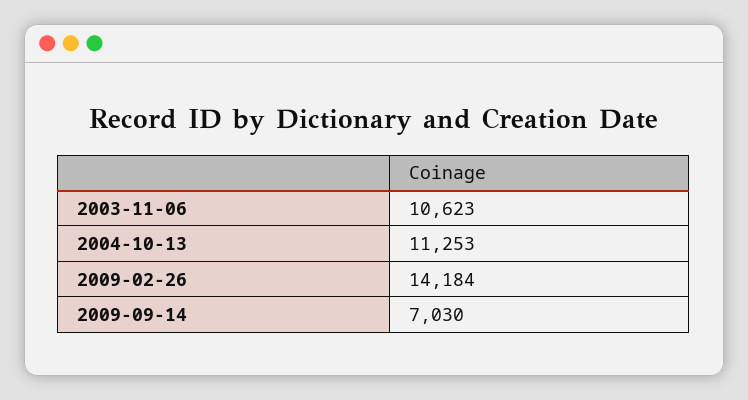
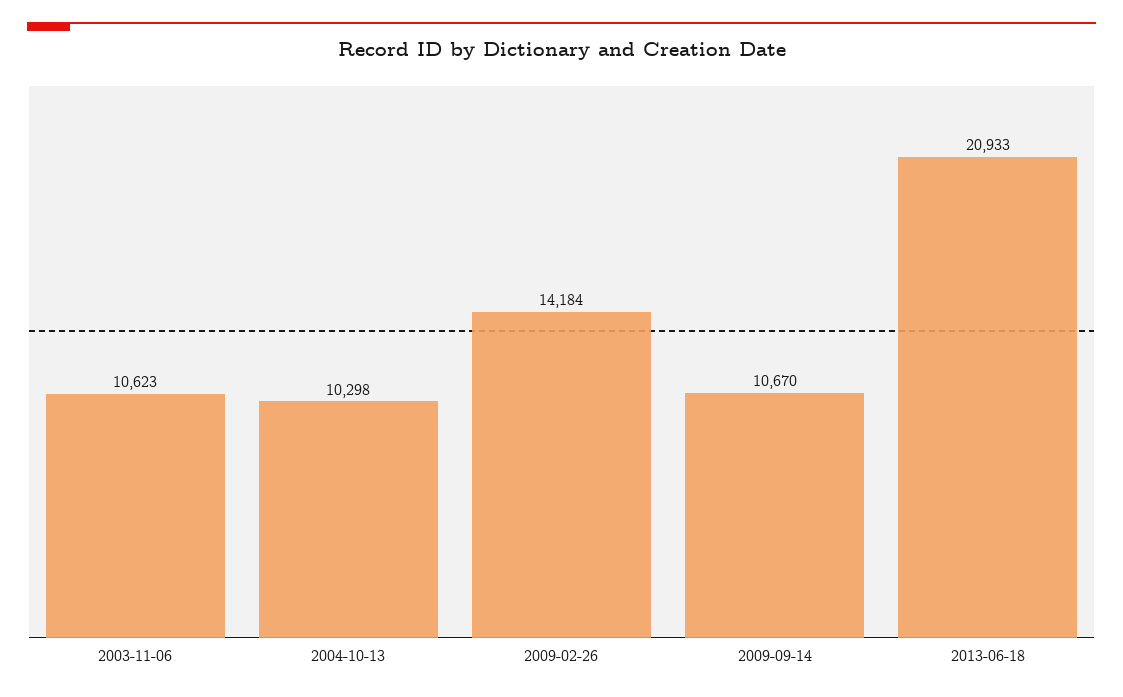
2004-10-13: 11253 -> 10298
2009-09-14: 7030 -> 10670
2013-06-18: none -> 20933

